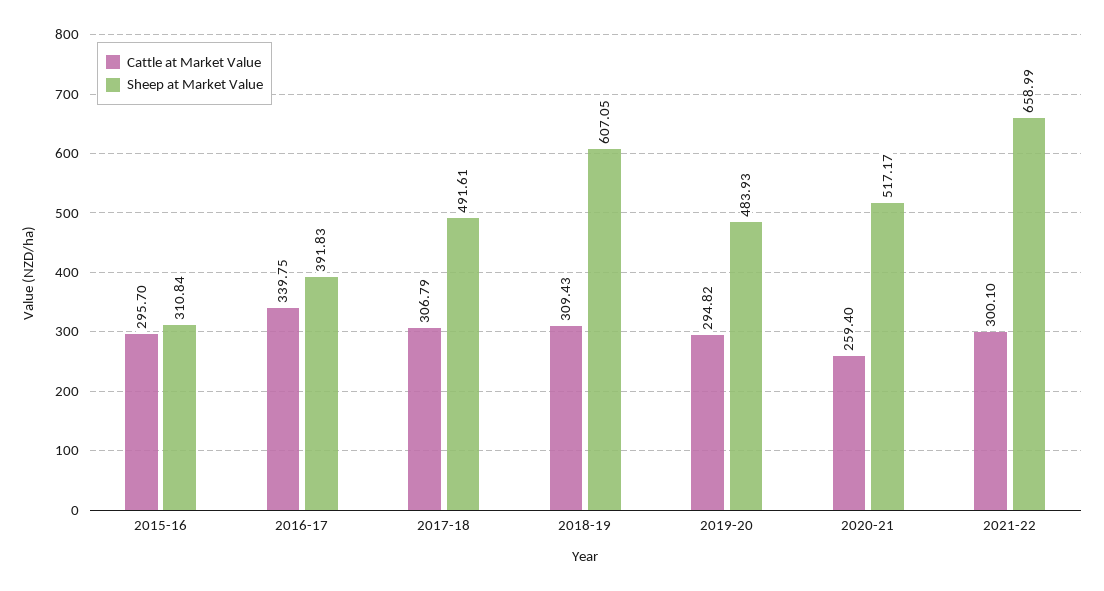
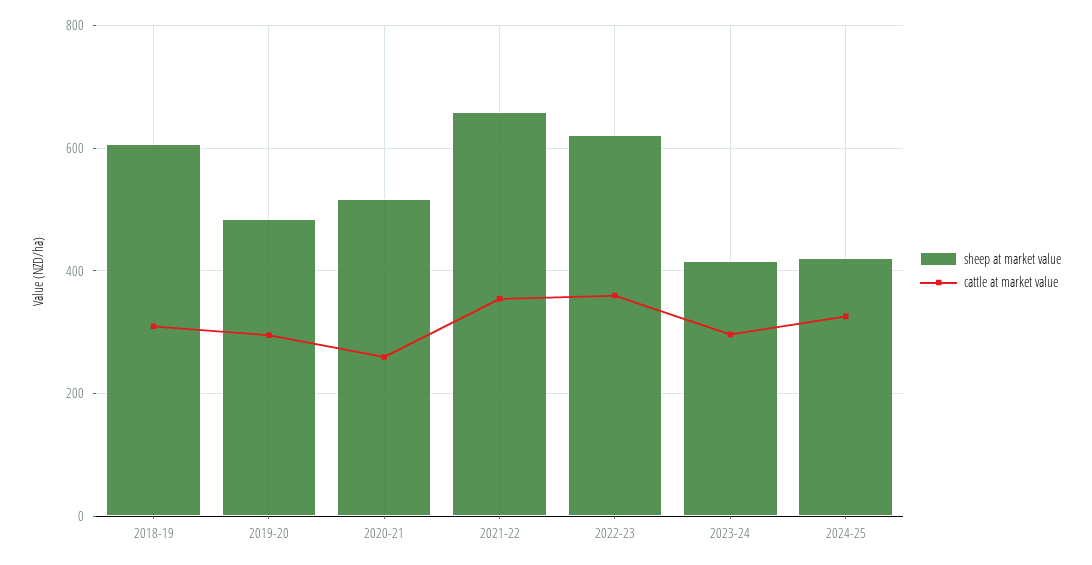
Cattle at Market Value, 2015-16: 295.7 -> none
Sheep at Market Value, 2015-16: 310.84 -> none
Cattle at Market Value, 2016-17: 339.75 -> none
Sheep at Market Value, 2016-17: 391.83 -> none
Cattle at Market Value, 2017-18: 306.79 -> none
Sheep at Market Value, 2017-18: 491.61 -> none
Cattle at Market Value, 2021-22: 300.1 -> 360
Sheep at Market Value, 2022-23: none -> 620
Cattle at Market Value, 2022-23: none -> 360
Sheep at Market Value, 2023-24: none -> 420
Cattle at Market Value, 2023-24: none -> 300
Sheep at Market Value, 2024-25: none -> 420
Cattle at Market Value, 2024-25: none -> 320

